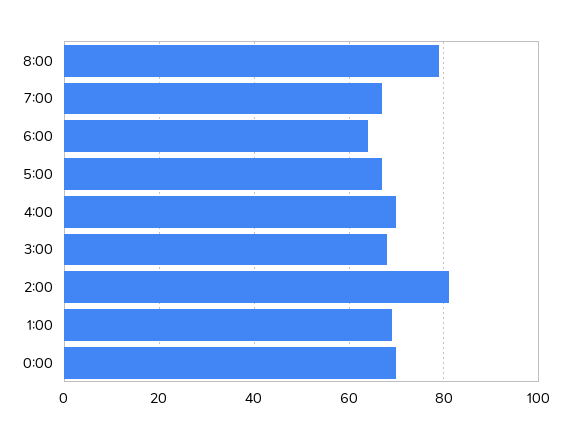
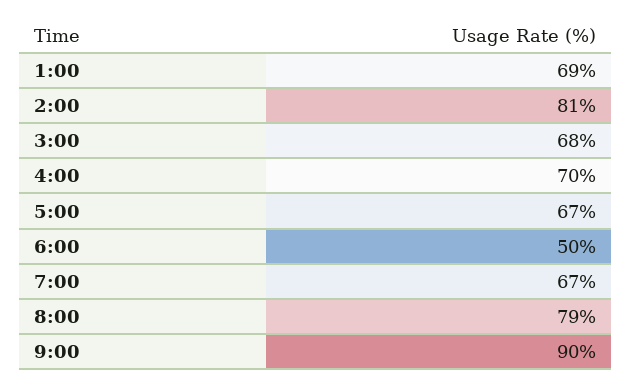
6:00: 65 -> 50
0:00: 70 -> none
9:00: none -> 90

